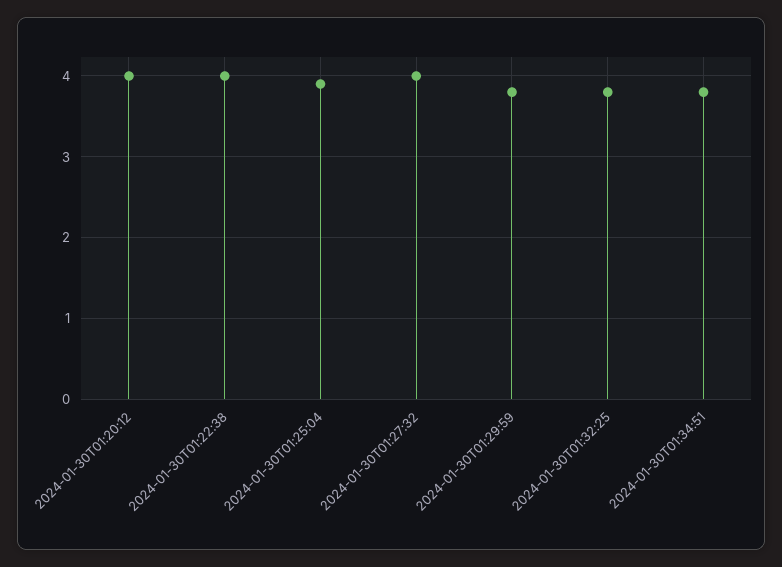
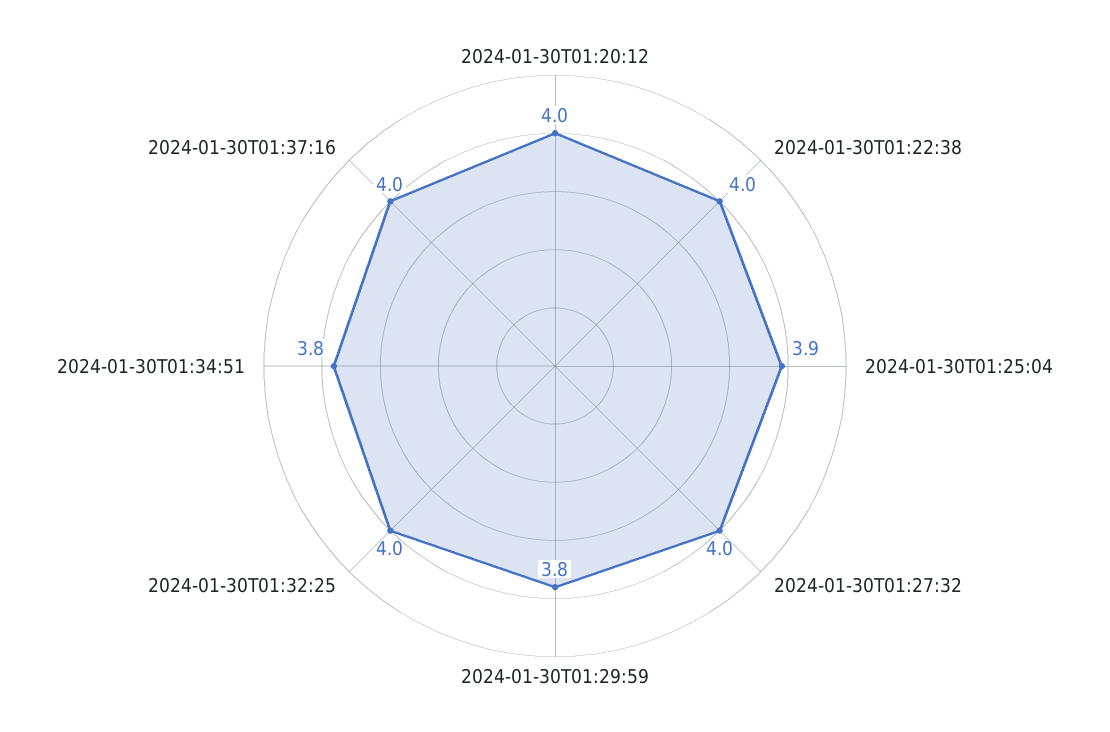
2024-01-30T01:32:25: 3.8 -> 4
2024-01-30T01:37:16: none -> 4

